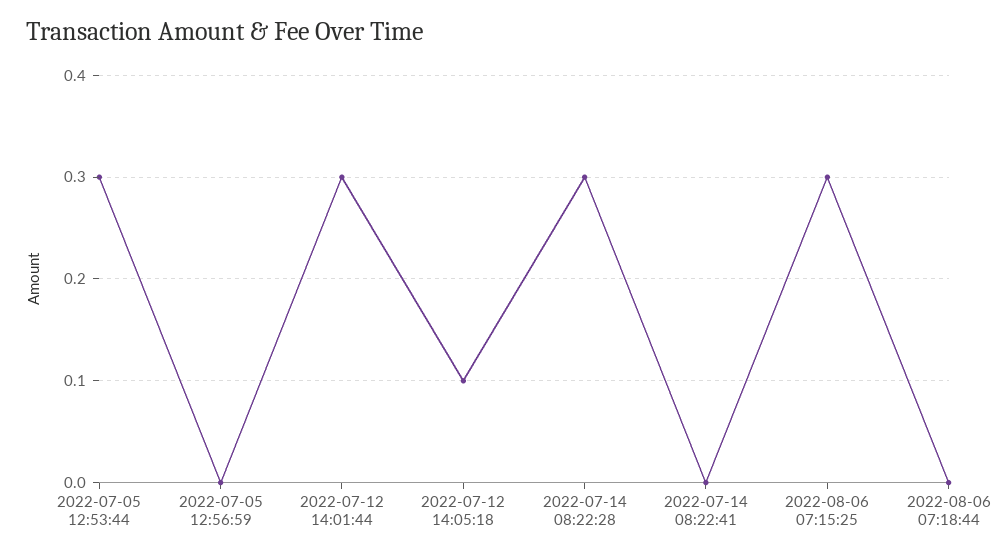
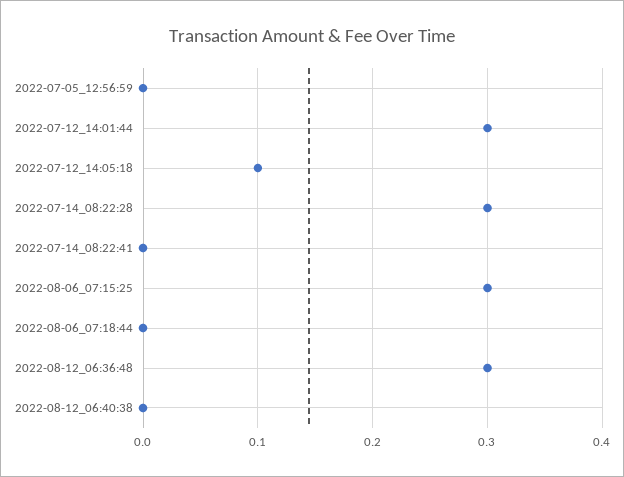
2022-07-05 12:53:44: 0.3 -> none
2022-08-12_06:36:48: none -> 0.3
2022-08-12_06:40:38: none -> 0

